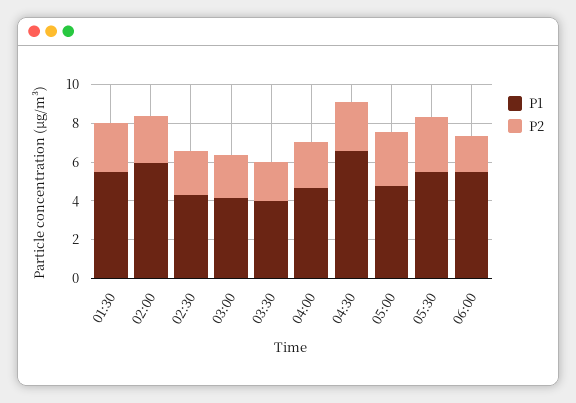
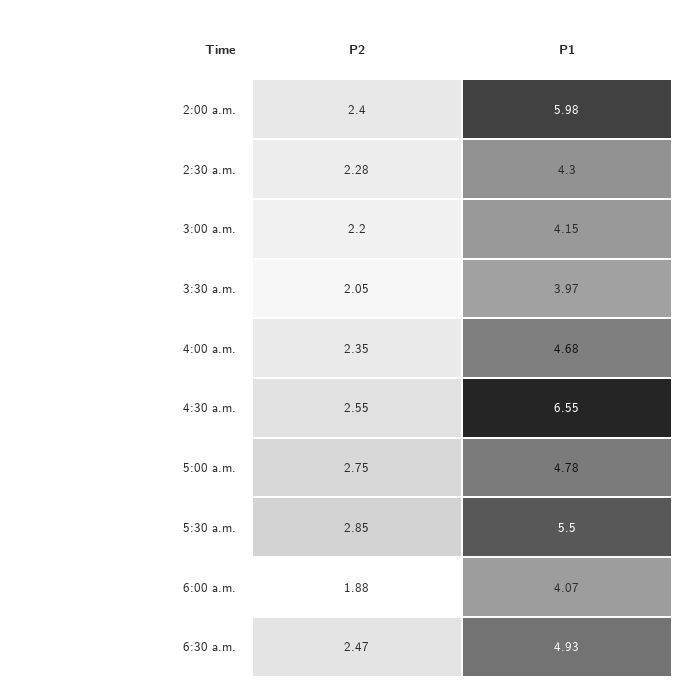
P1, 01:30: 5.5 -> none
P2, 01:30: 2.5 -> none
P1, 06:00: 5.5 -> 4.07
P2, 6:30 a.m.: none -> 2.47
P1, 6:30 a.m.: none -> 4.93

